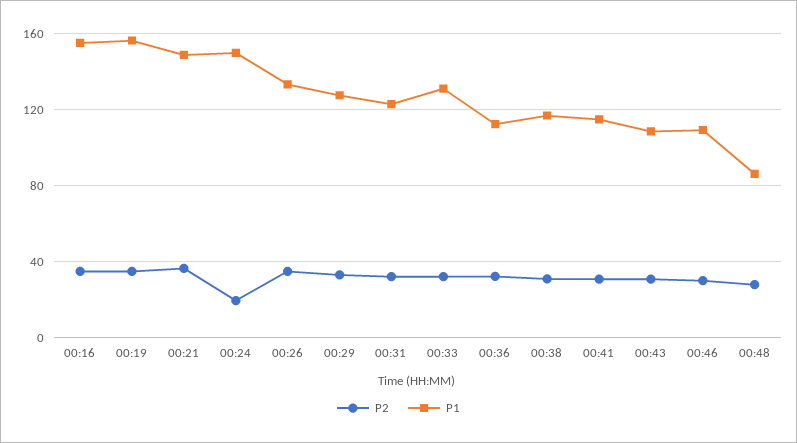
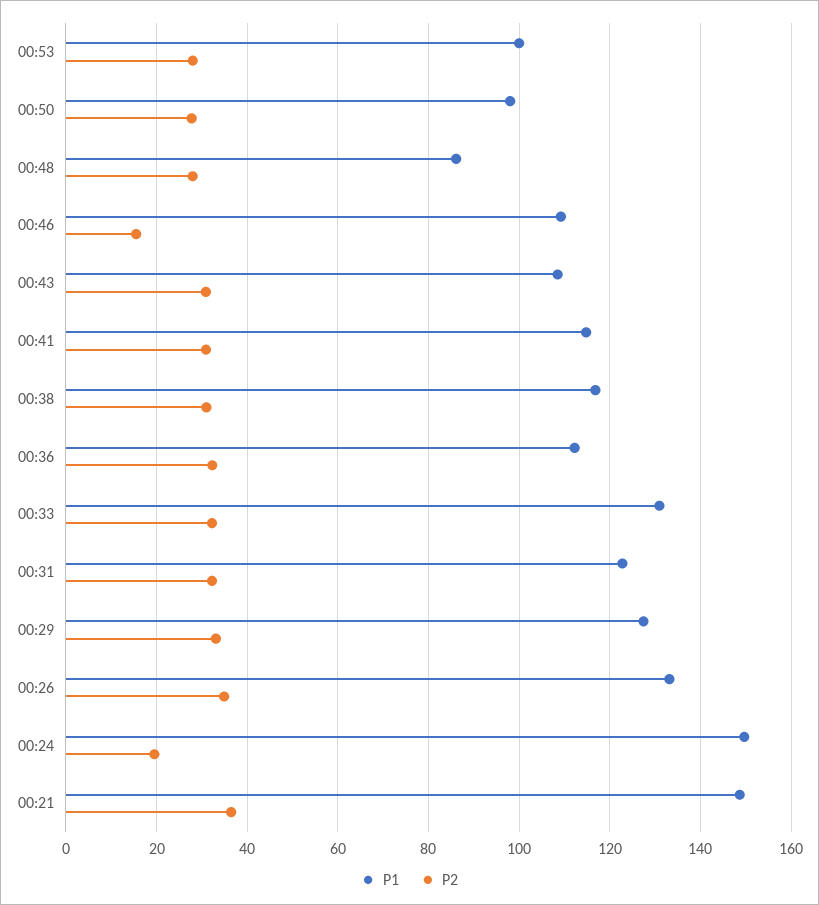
P2, 00:16: 35 -> none
P1, 00:16: 155 -> none
P2, 00:19: 35 -> none
P1, 00:19: 155 -> none
P2, 00:46: 30 -> 16
P1, 00:53: none -> 100
P2, 00:53: none -> 28
P1, 00:50: none -> 98
P2, 00:50: none -> 28

